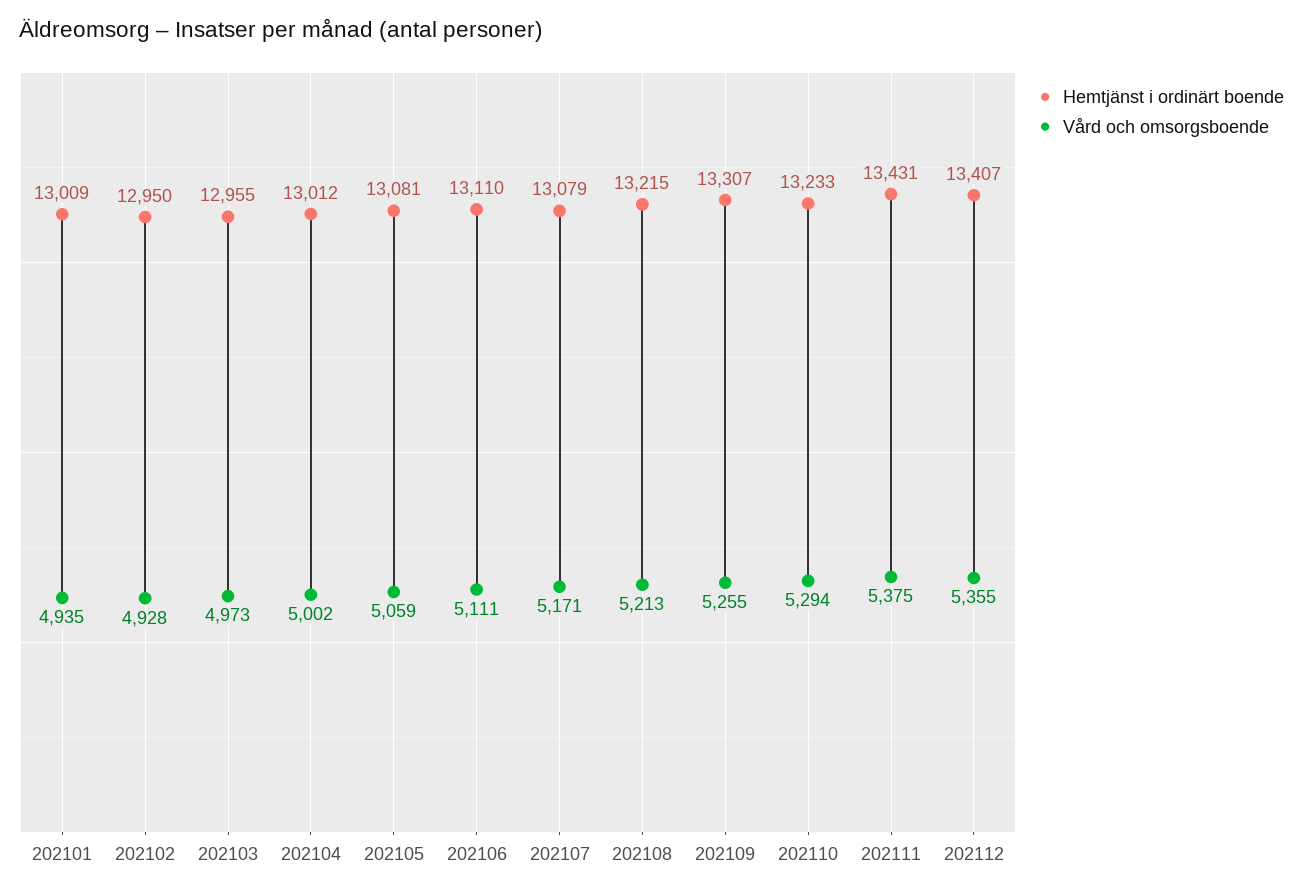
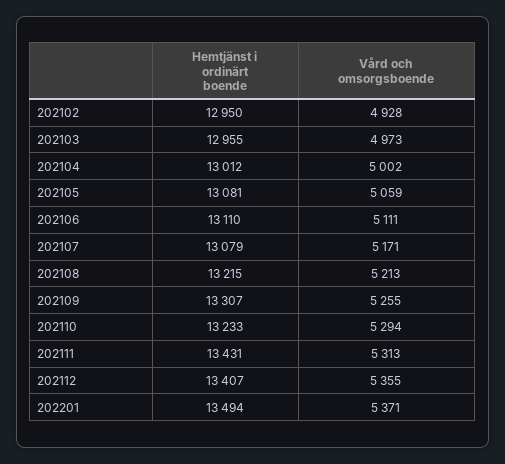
Hemtjänst i ordinärt boende, 202101: 13009 -> none
Vård och omsorgsboende, 202101: 4935 -> none
Vård och omsorgsboende, 202111: 5375 -> 5313
Hemtjänst i ordinärt boende, 202201: none -> 13494
Vård och omsorgsboende, 202201: none -> 5371

